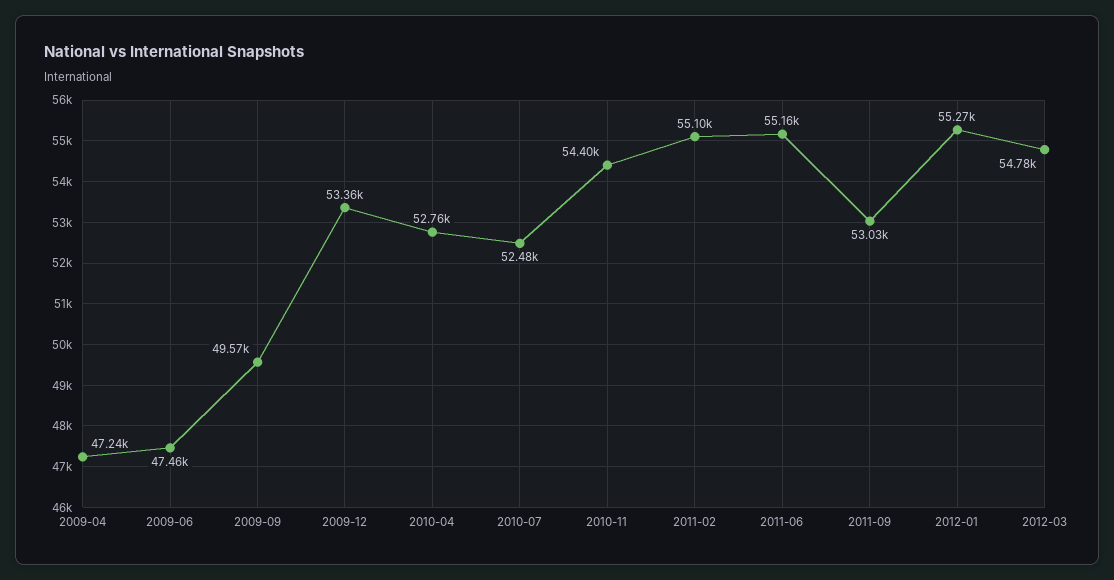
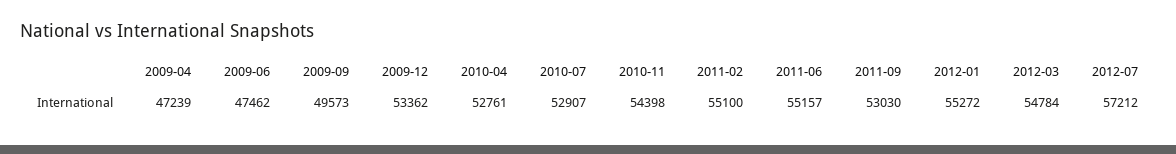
2010-07: 52480 -> 52907
2012-07: none -> 57212

